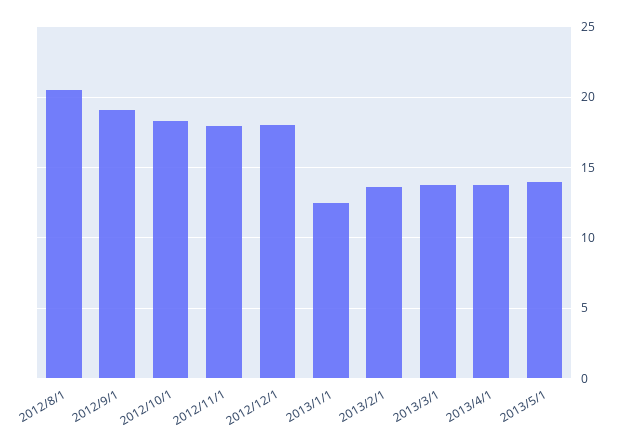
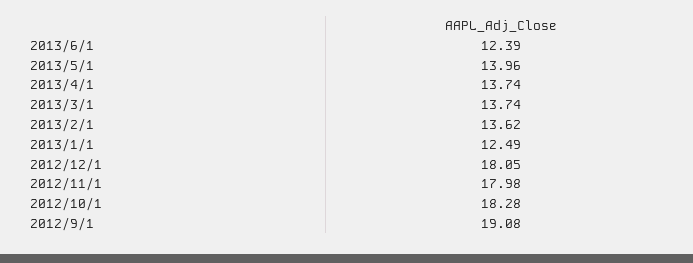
2012/8/1: 20.5 -> none
2013/6/1: none -> 12.39

